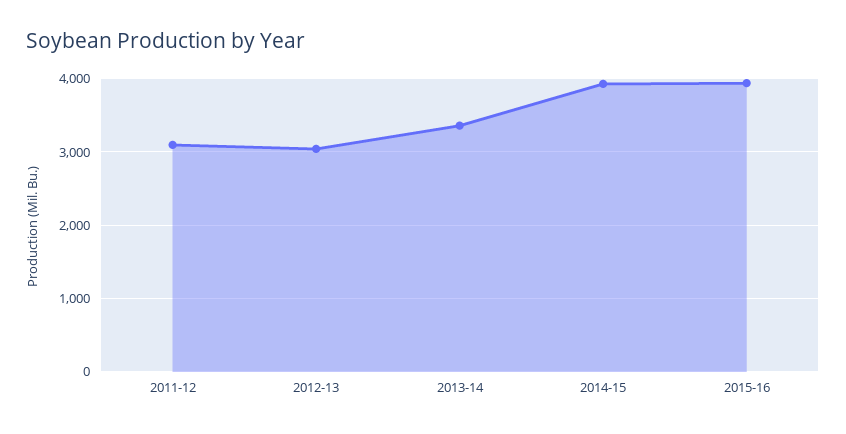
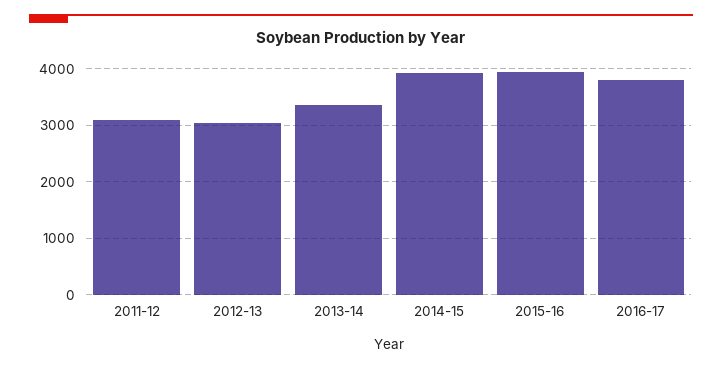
2016-17: none -> 3800

